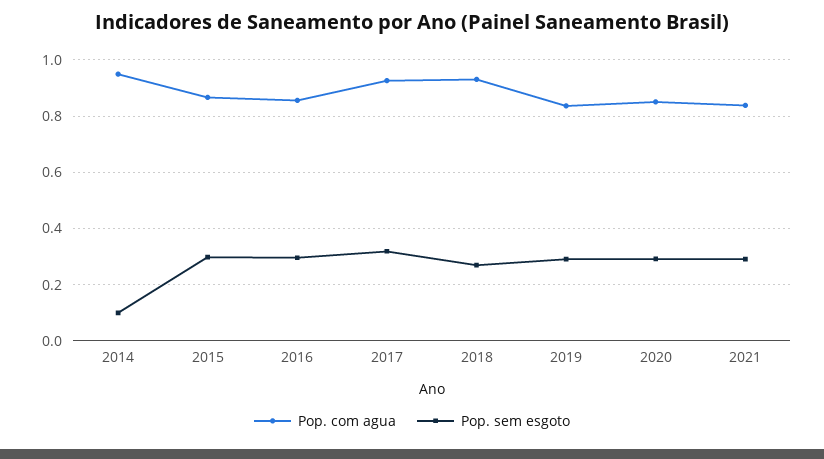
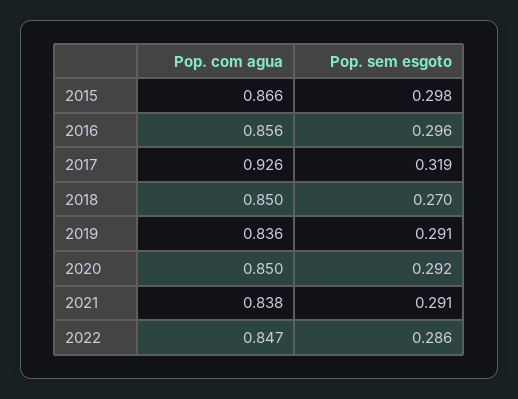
Pop. com agua, 2014: 0.95 -> none
Pop. sem esgoto, 2014: 0.1 -> none
Pop. com agua, 2018: 0.925 -> 0.85
Pop. com agua, 2022: none -> 0.847
Pop. sem esgoto, 2022: none -> 0.286

